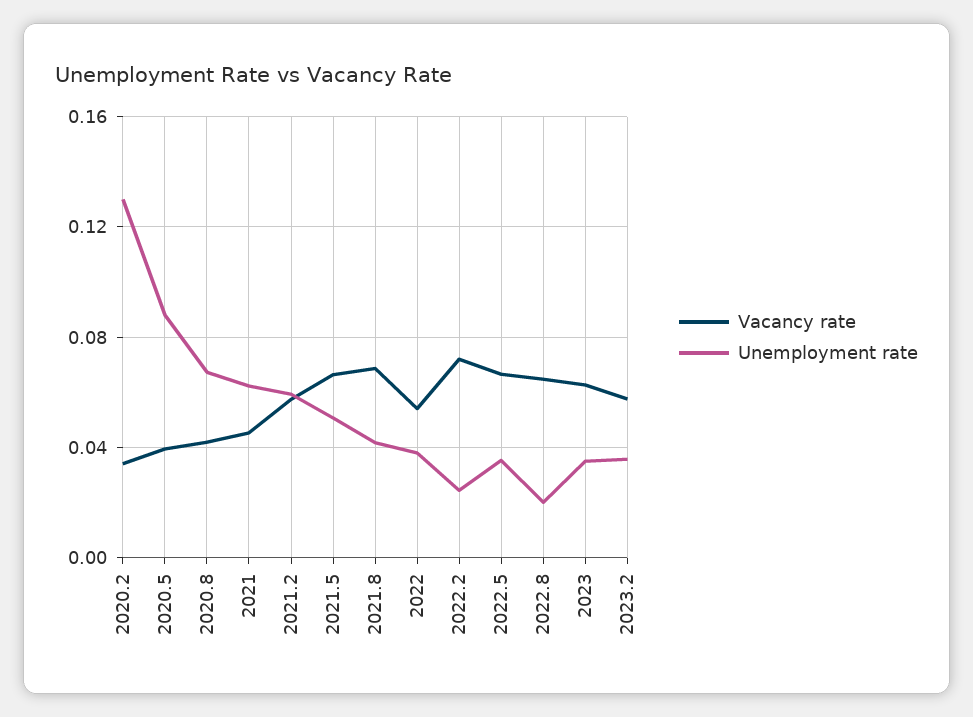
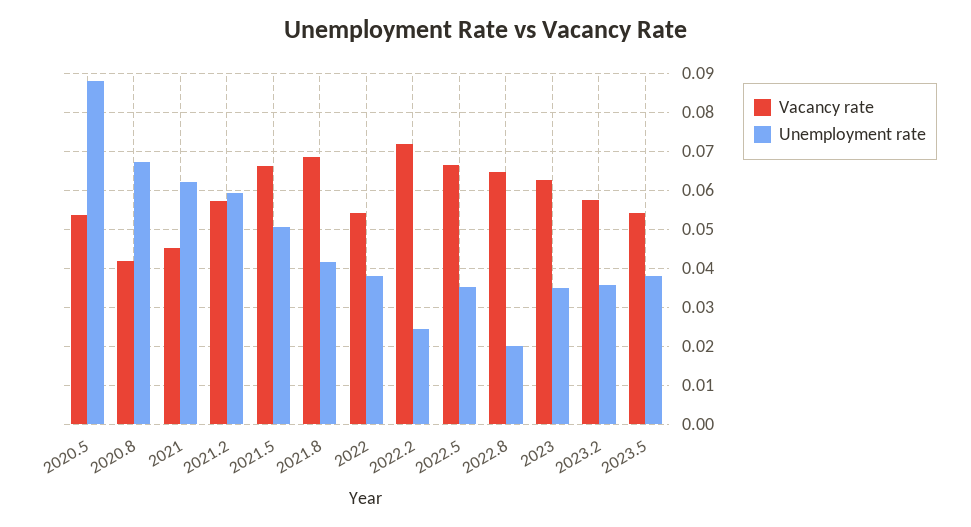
Vacancy rate, 2020.2: 0.035 -> none
Unemployment rate, 2020.2: 0.13 -> none
Vacancy rate, 2020.5: 0.04 -> 0.054
Vacancy rate, 2023.5: none -> 0.054
Unemployment rate, 2023.5: none -> 0.038

